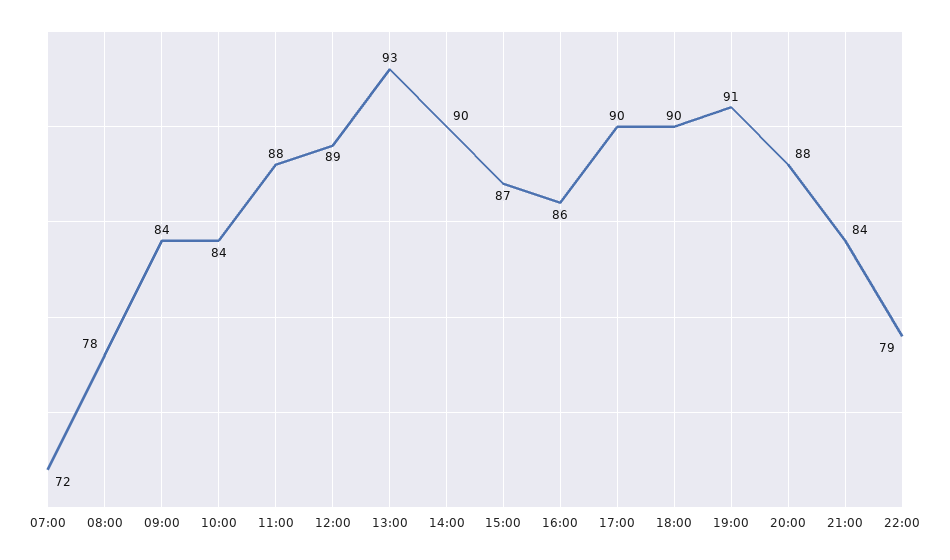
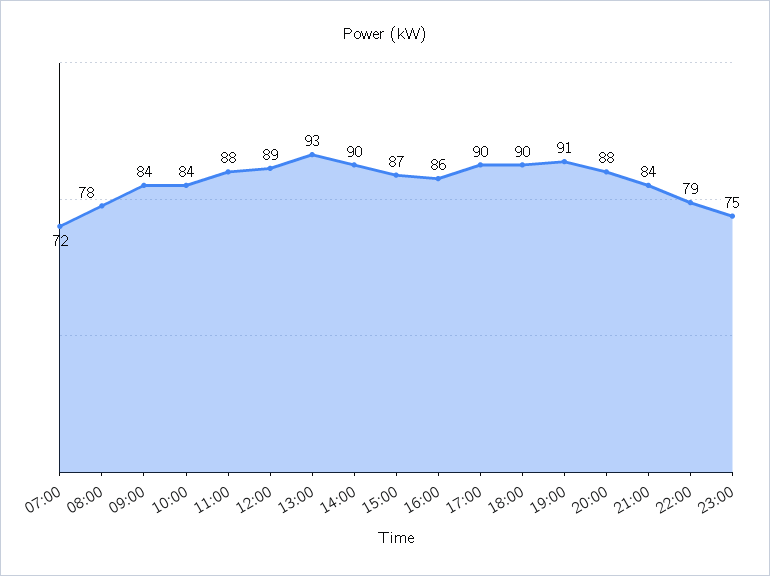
23:00: none -> 75

